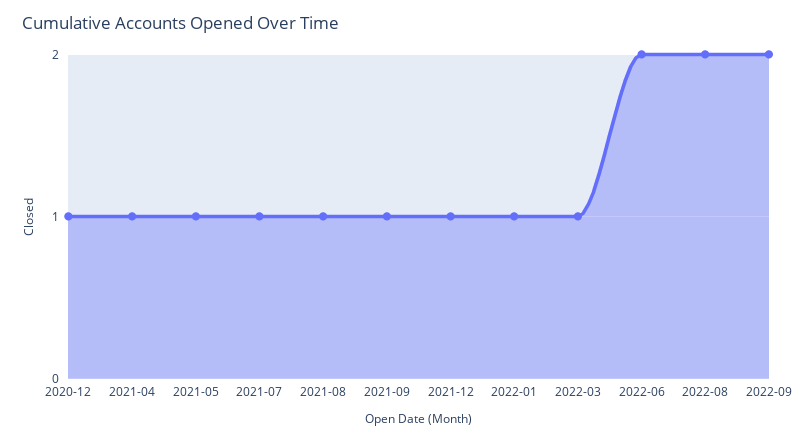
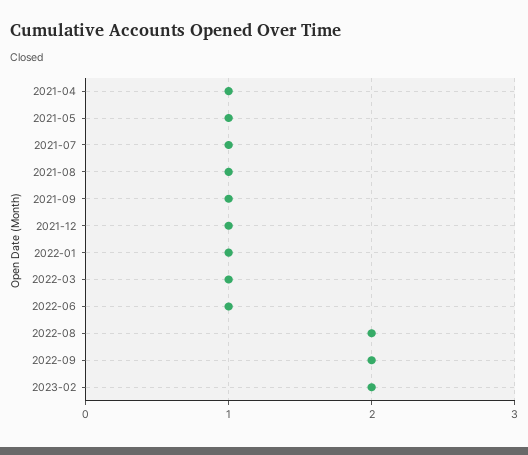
2020-12: 1 -> none
2022-06: 2 -> 1
2023-02: none -> 2

